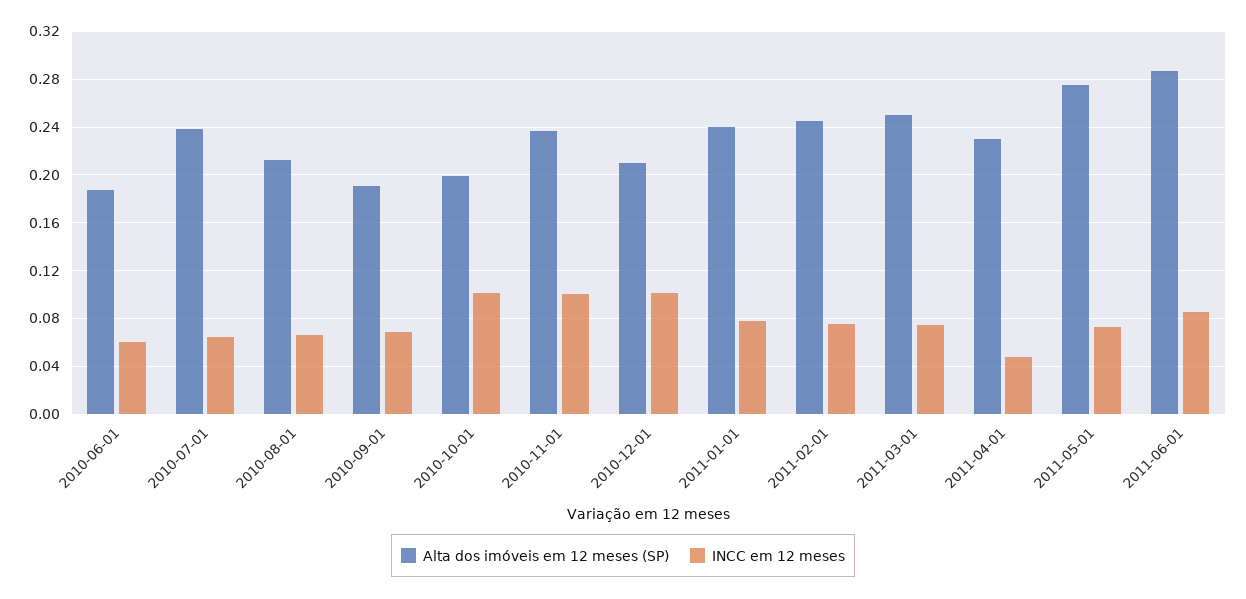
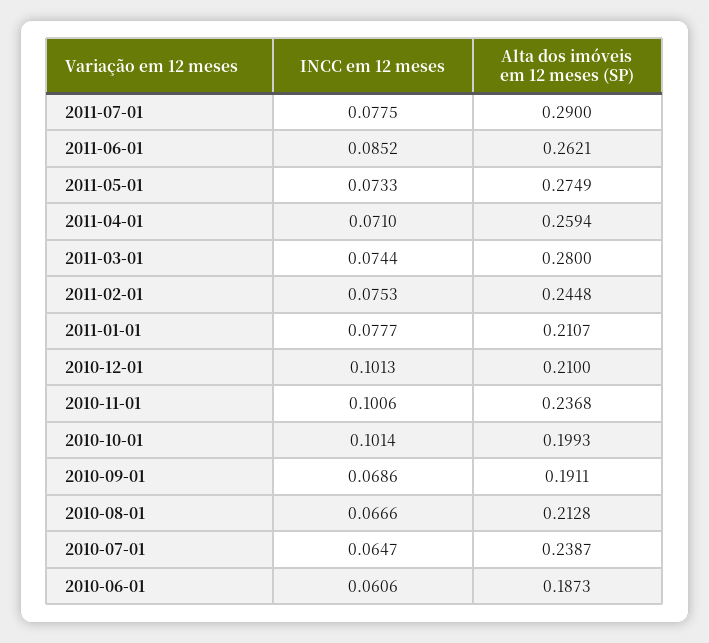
Alta dos imóveis em 12 meses (SP), 2011-01-01: 0.24 -> 0.2107
Alta dos imóveis em 12 meses (SP), 2011-03-01: 0.25 -> 0.28
Alta dos imóveis em 12 meses (SP), 2011-04-01: 0.23 -> 0.2594
INCC em 12 meses, 2011-04-01: 0.05 -> 0.071
Alta dos imóveis em 12 meses (SP), 2011-06-01: 0.29 -> 0.2621
INCC em 12 meses, 2011-07-01: none -> 0.0775
Alta dos imóveis em 12 meses (SP), 2011-07-01: none -> 0.29

